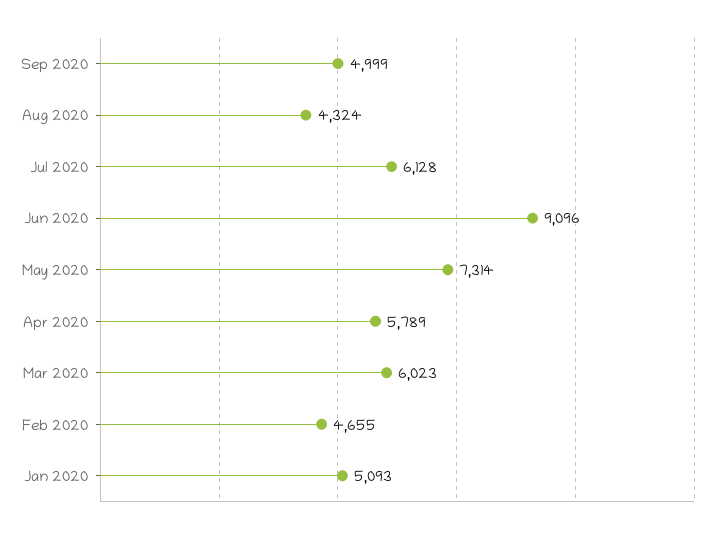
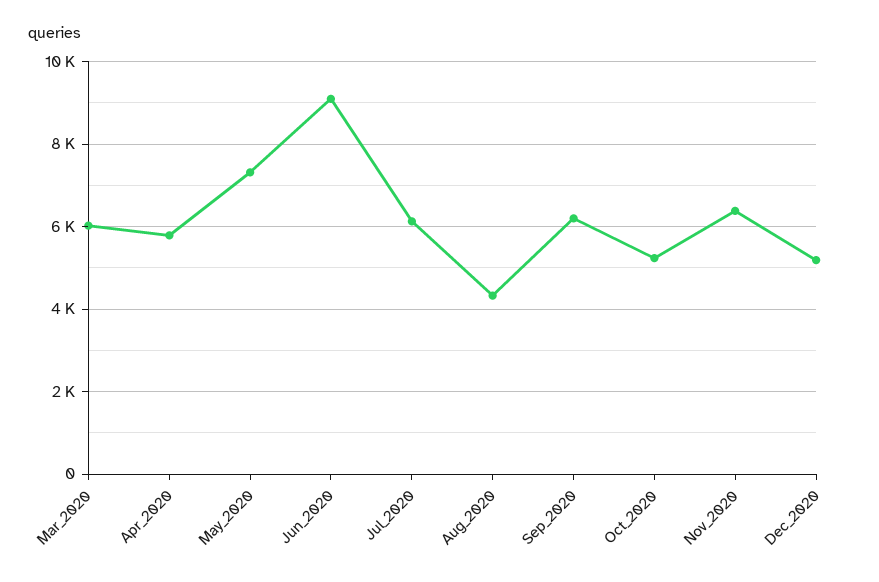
Sep 2020: 4999 -> 6200
Feb 2020: 4655 -> none
Jan 2020: 5093 -> none
Oct_2020: none -> 5200
Nov_2020: none -> 6400
Dec_2020: none -> 5200

